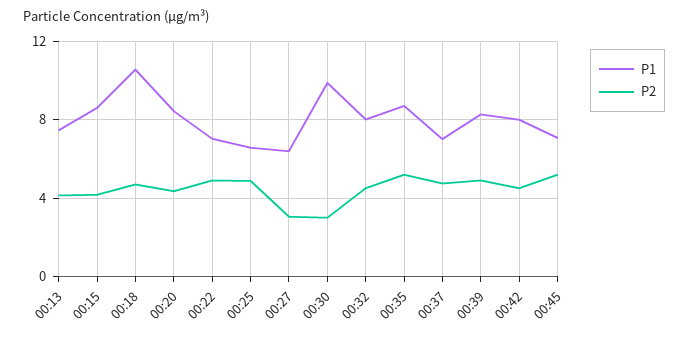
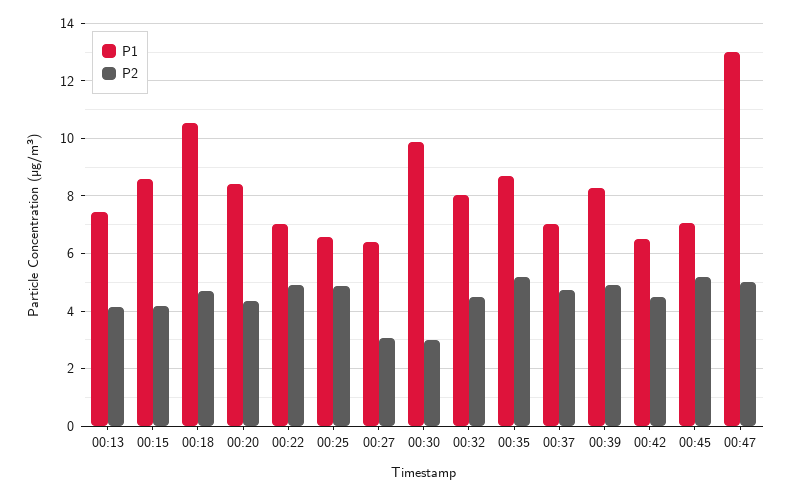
P1, 00:42: 8 -> 6.5
P1, 00:47: none -> 13
P2, 00:47: none -> 5

